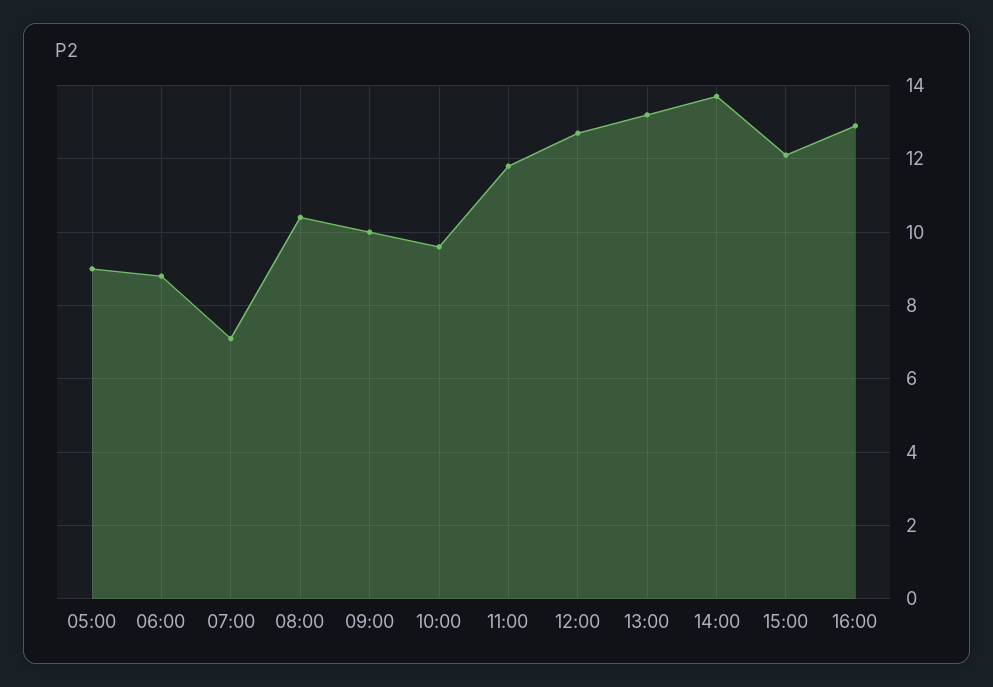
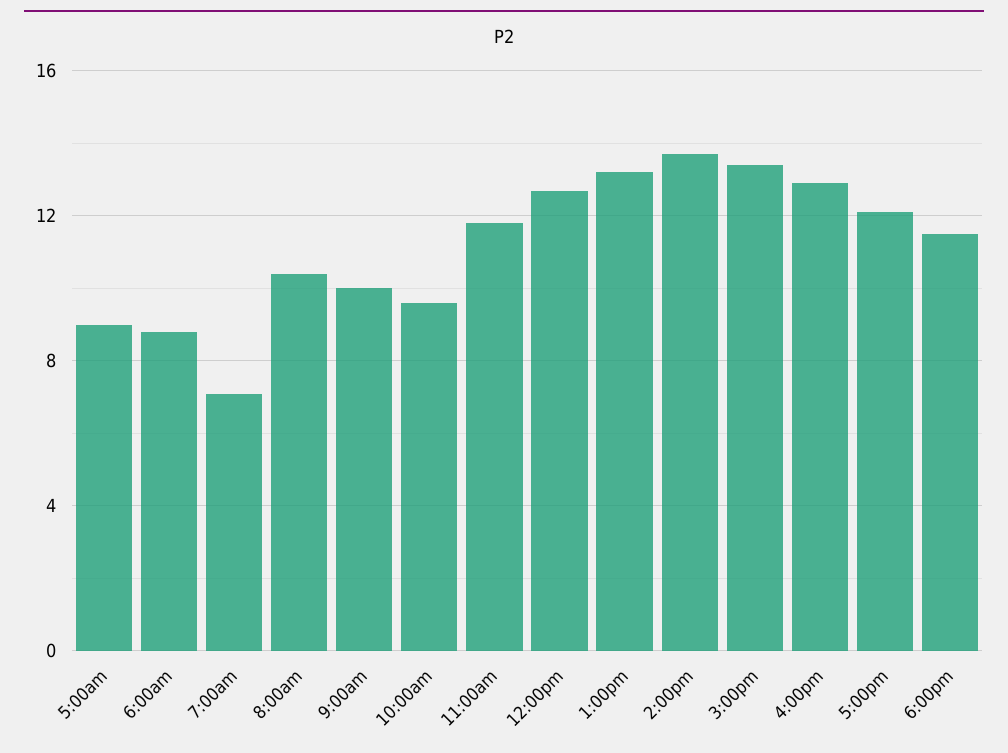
15:00: 12 -> 13.5
5:00pm: none -> 12
6:00pm: none -> 11.5

